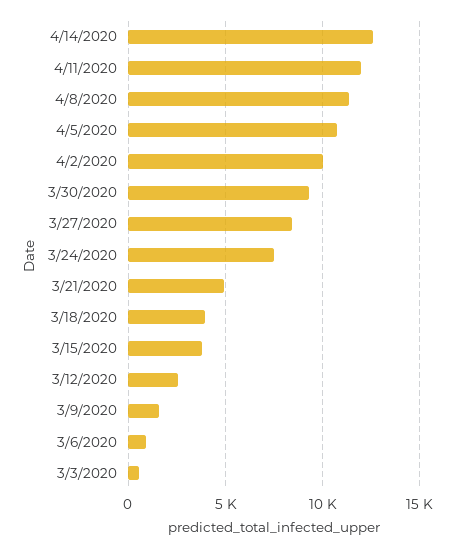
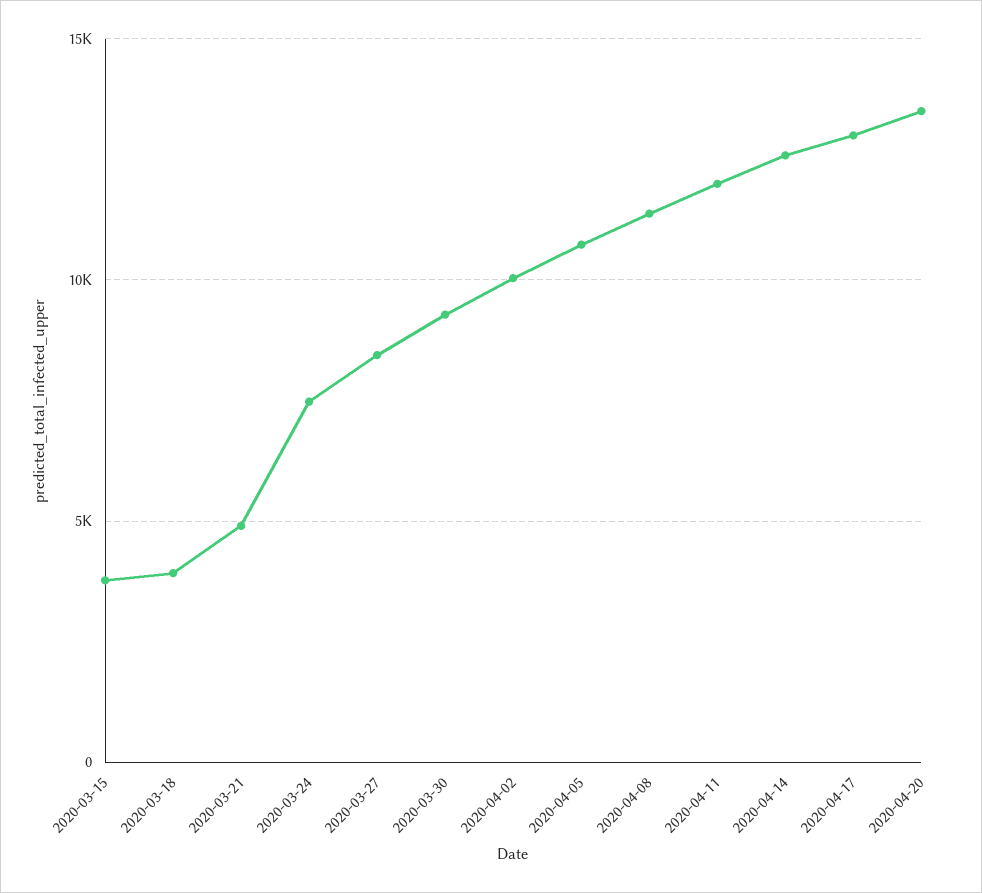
3/12/2020: 2500 -> none
3/9/2020: 1500 -> none
3/6/2020: 1000 -> none
3/3/2020: 500 -> none
2020-04-17: none -> 13000
2020-04-20: none -> 13500

